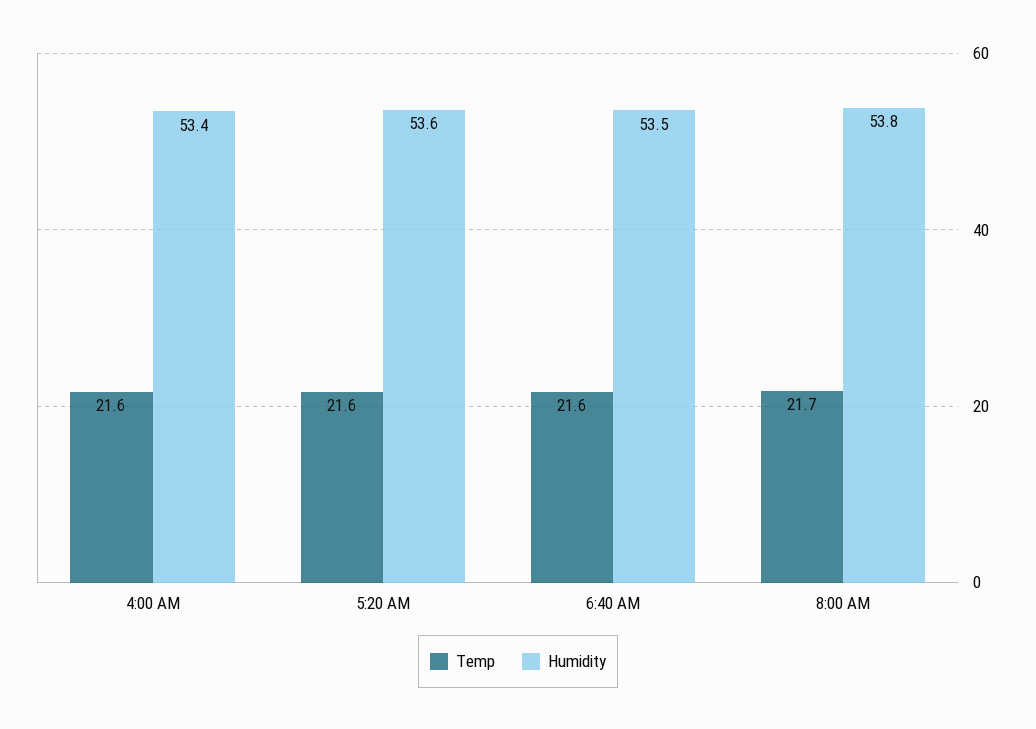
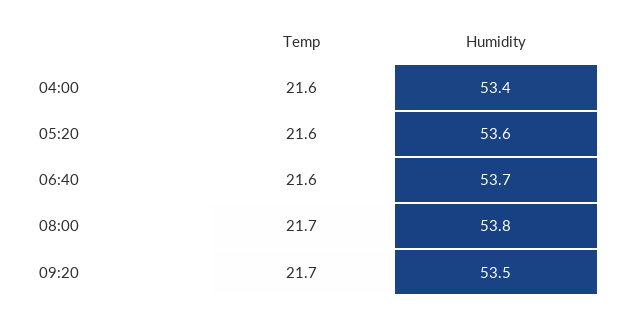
Humidity, 6:40 AM: 53.5 -> 53.7
Temp, 09:20: none -> 21.7
Humidity, 09:20: none -> 53.5

